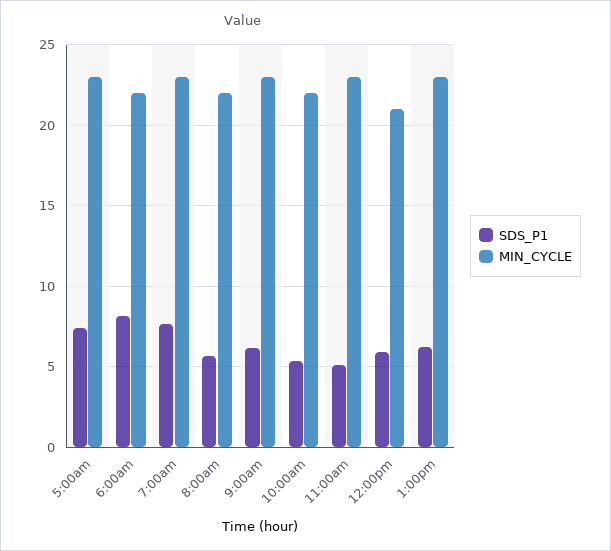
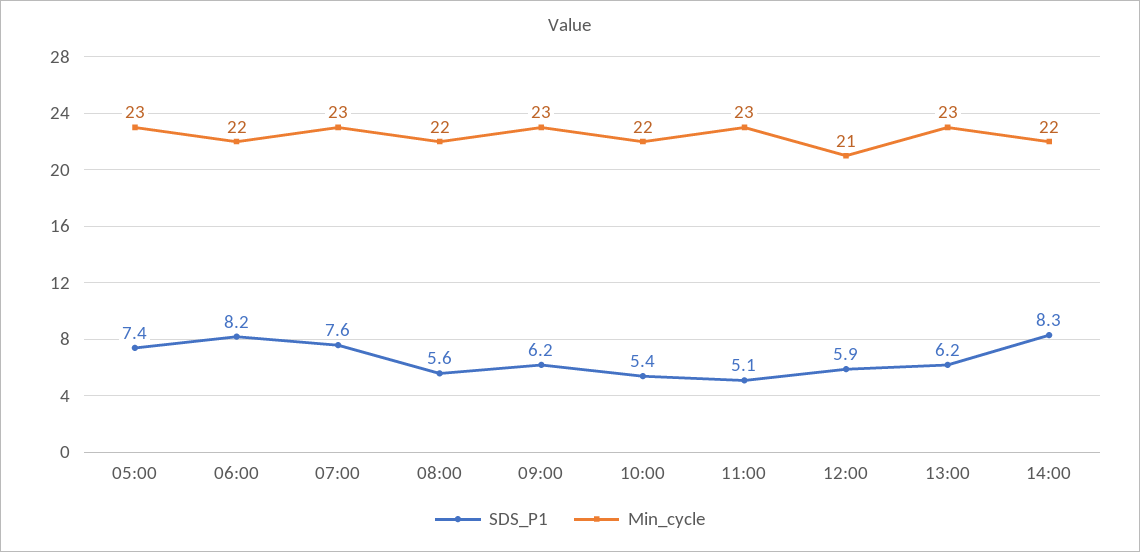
SDS_P1, 14:00: none -> 8.3
MIN_CYCLE, 14:00: none -> 22

